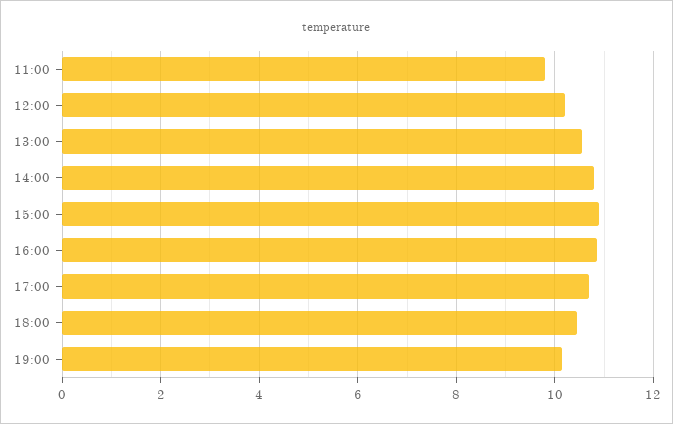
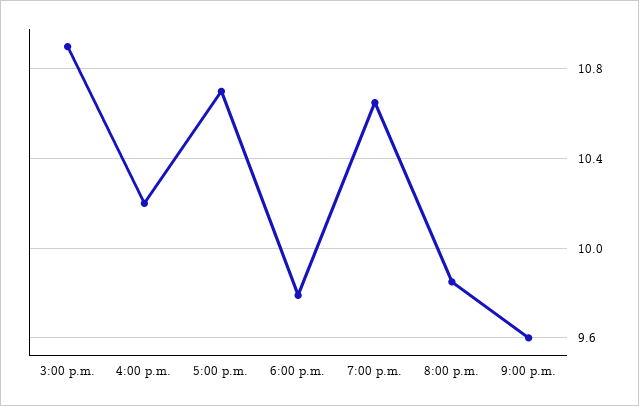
11:00: 9.8 -> none
12:00: 10.2 -> none
13:00: 10.6 -> none
14:00: 10.8 -> none
16:00: 10.8 -> 10.2
18:00: 10.4 -> 9.8
19:00: 10.2 -> 10.65
8:00 p.m.: none -> 9.85
9:00 p.m.: none -> 9.6

